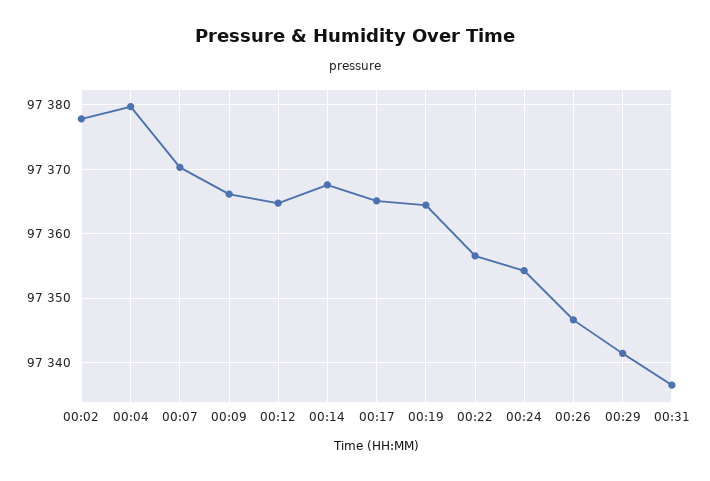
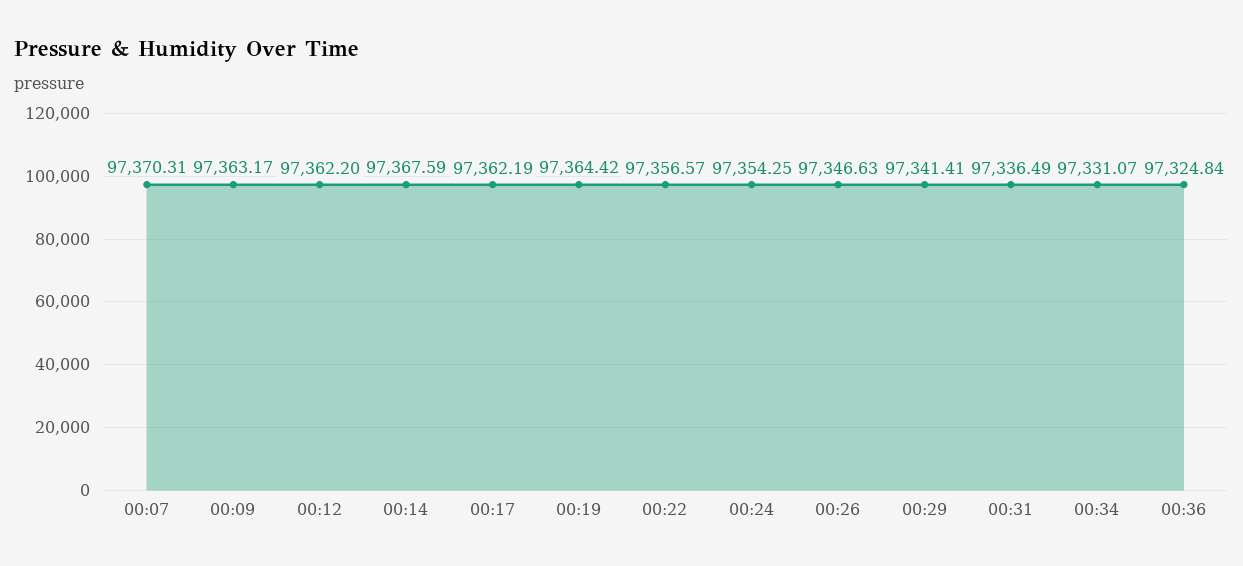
00:02: 97378 -> none
00:04: 97380 -> none
00:09: 97366 -> 97363.17
00:12: 97365 -> 97362.2
00:17: 97365 -> 97362.19
00:34: none -> 97331.07
00:36: none -> 97324.84

